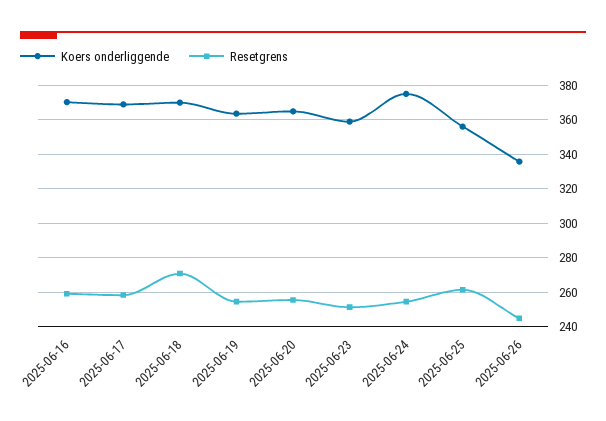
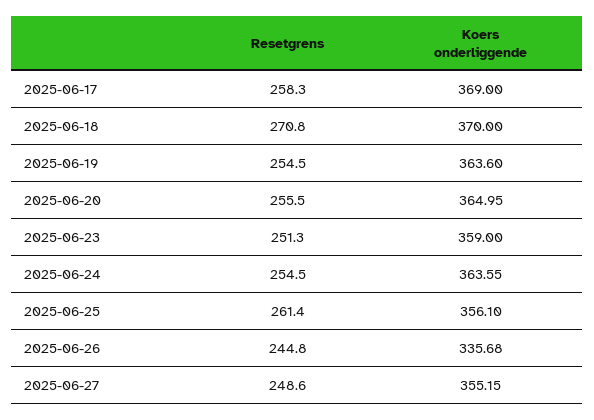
Koers onderliggende, 2025-06-16: 370 -> none
Resetgrens, 2025-06-16: 260 -> none
Koers onderliggende, 2025-06-24: 375 -> 363.55
Resetgrens, 2025-06-27: none -> 248.6
Koers onderliggende, 2025-06-27: none -> 355.15

